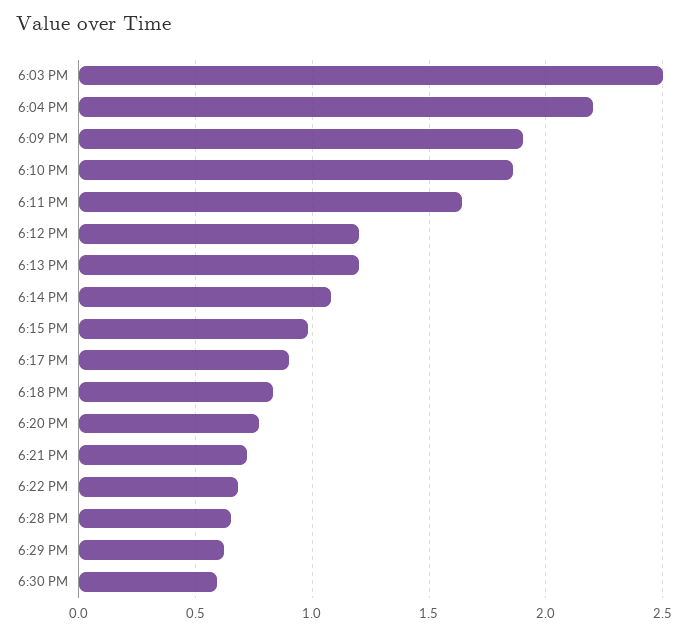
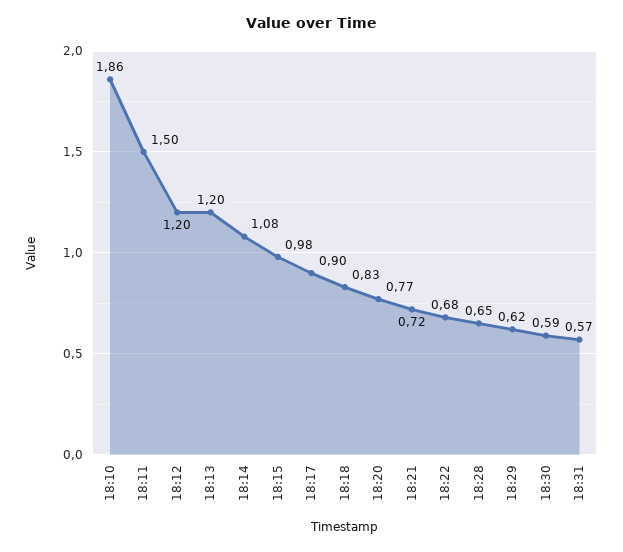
6:03 PM: 2.5 -> none
6:04 PM: 2.2 -> none
6:09 PM: 1.9 -> none
6:11 PM: 1.65 -> 1.5
18:31: none -> 0.57

